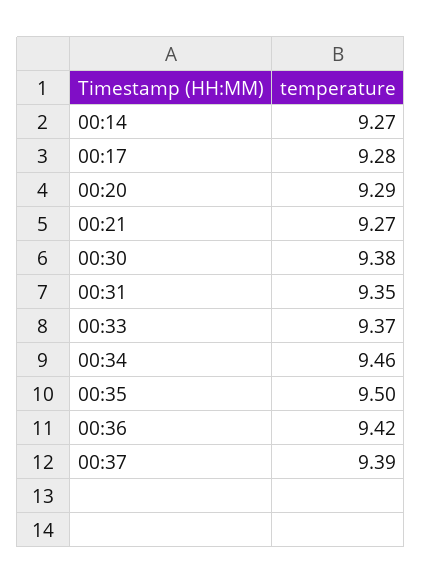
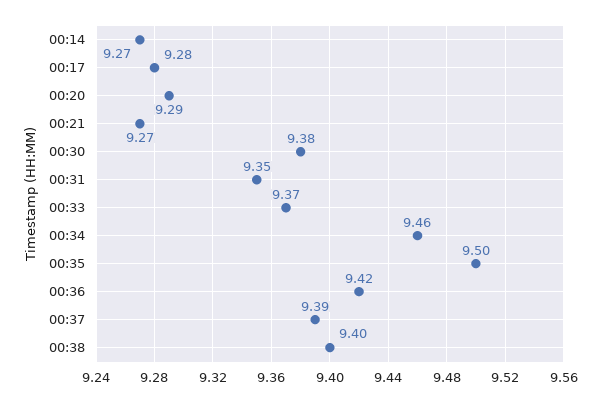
00:38: none -> 9.4

